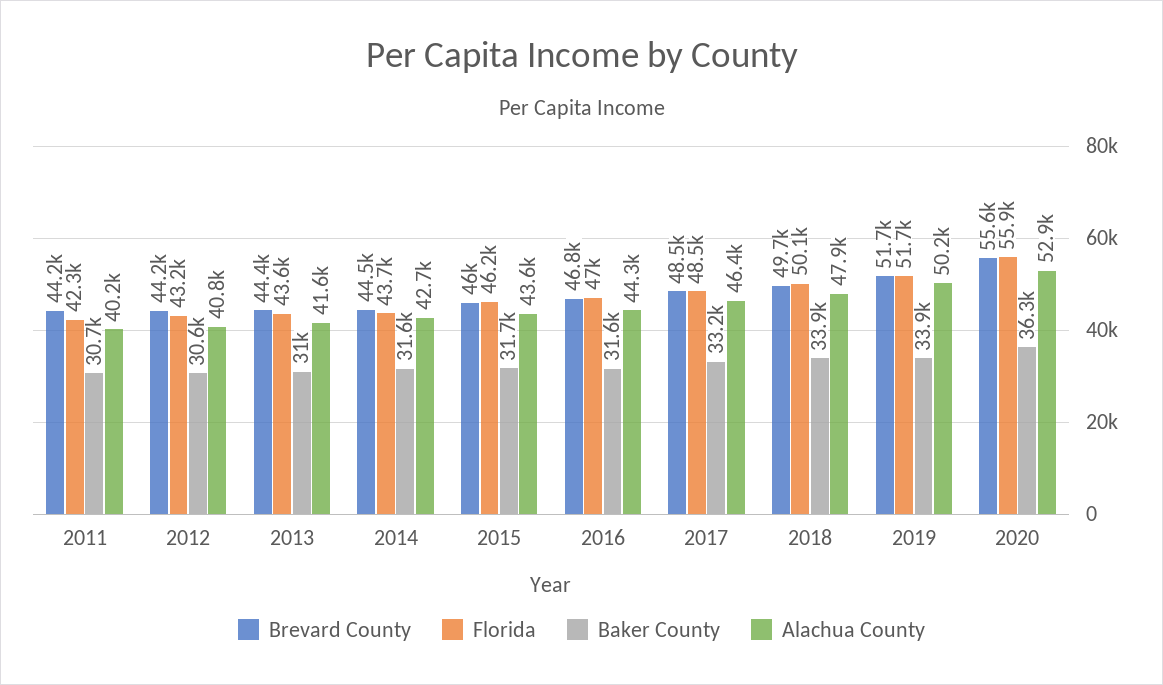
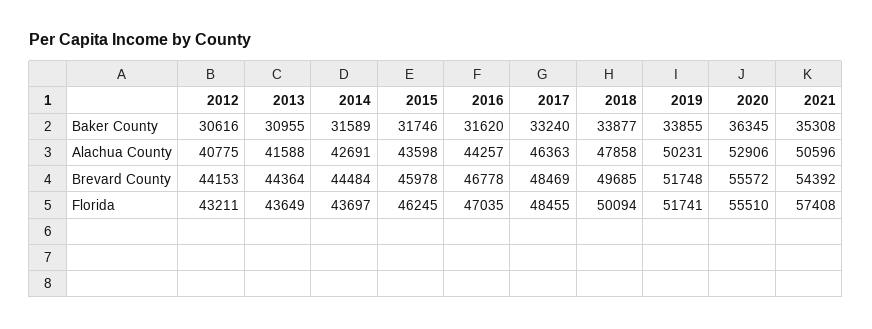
Brevard County, 2011: 44200 -> none
Florida, 2011: 42300 -> none
Baker County, 2011: 30700 -> none
Alachua County, 2011: 40200 -> none
Florida, 2020: 55900 -> 55510
Baker County, 2021: none -> 35308
Alachua County, 2021: none -> 50596
Brevard County, 2021: none -> 54392
Florida, 2021: none -> 57408

